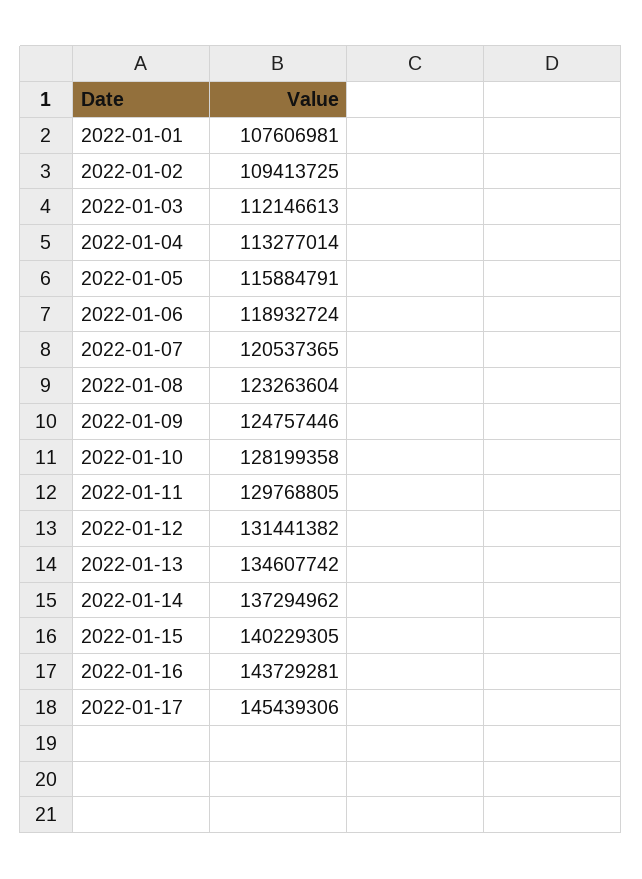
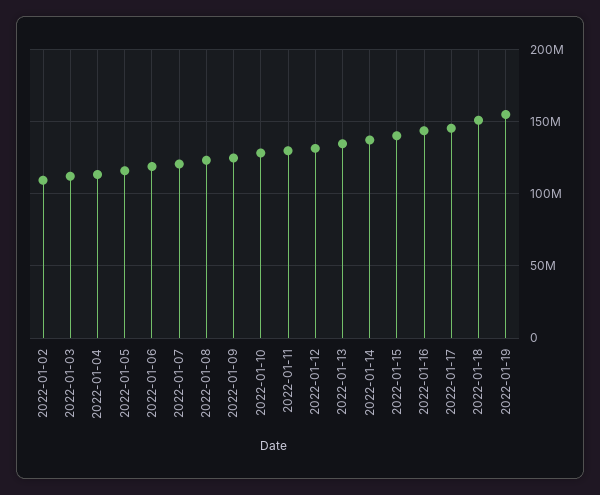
2022-01-01: 107606981 -> none
2022-01-18: none -> 150000000
2022-01-19: none -> 155000000

